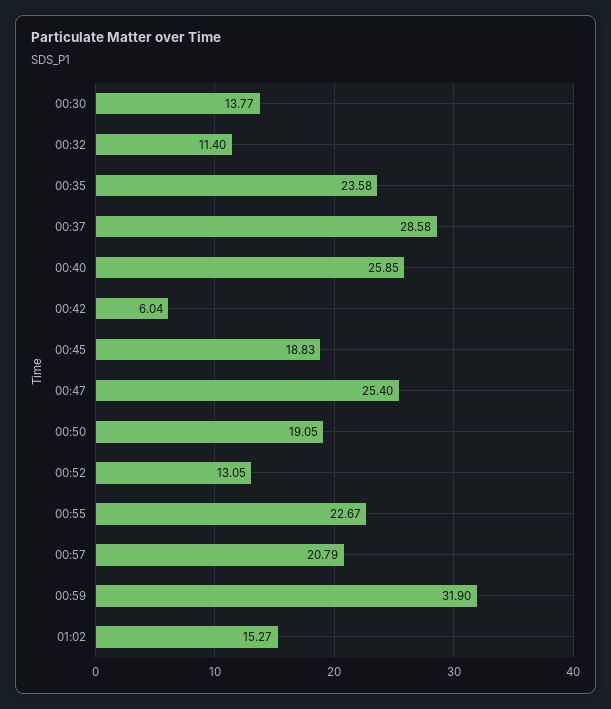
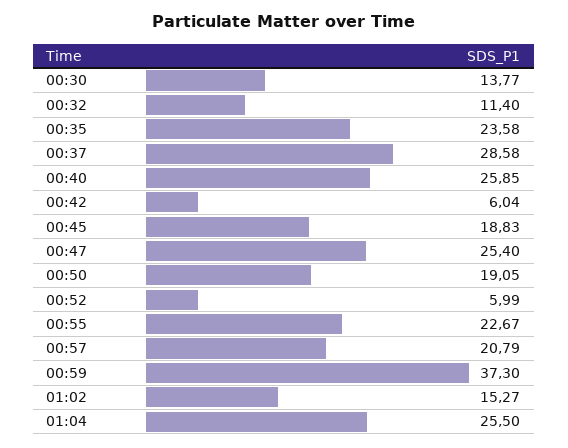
00:52: 13.05 -> 5.99
00:59: 31.9 -> 37.3
01:04: none -> 25.5

